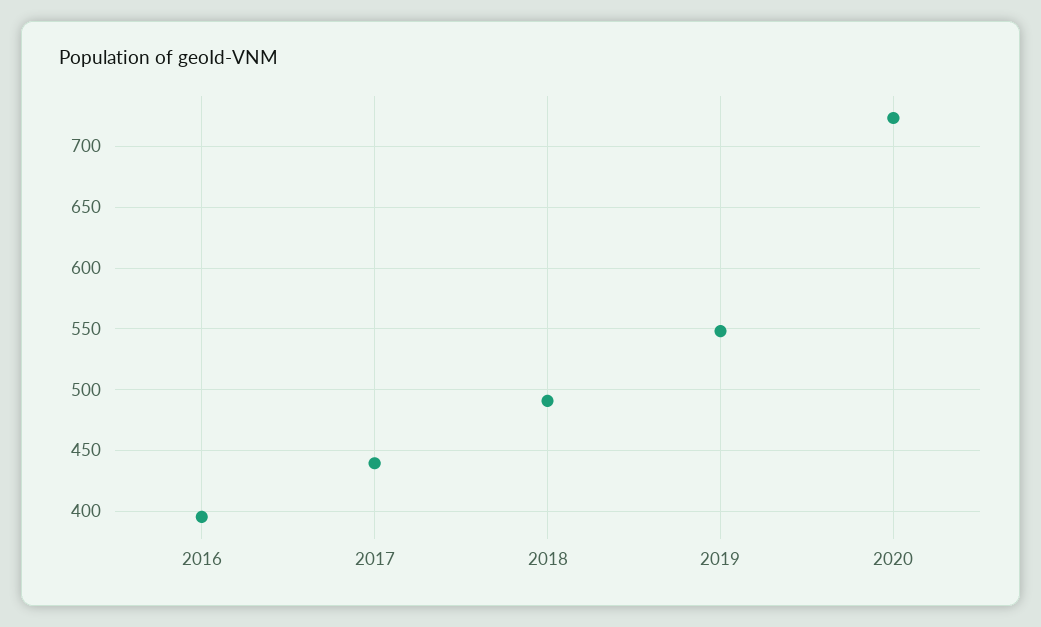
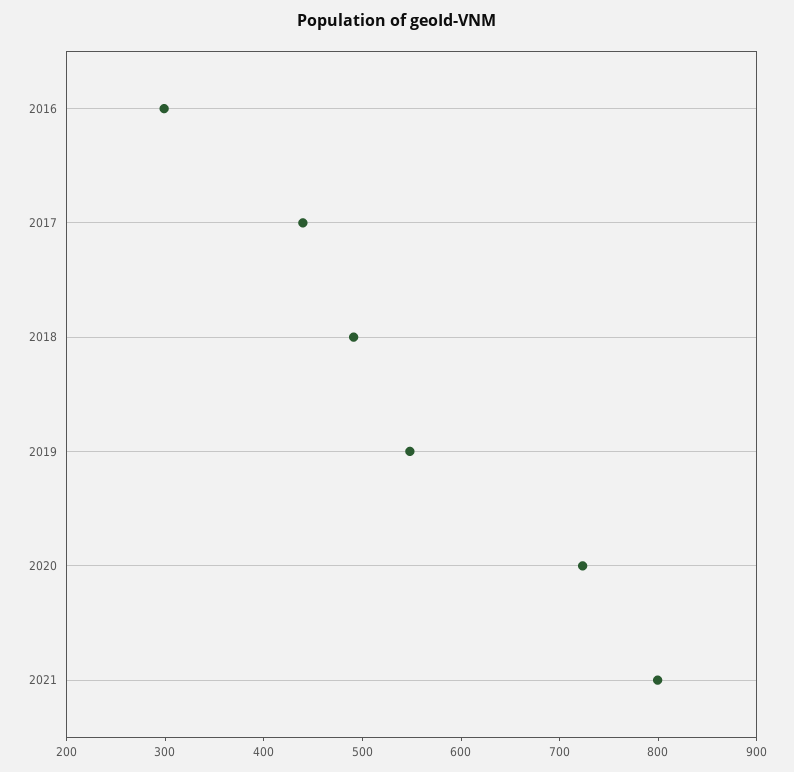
2016: 395 -> 300
2021: none -> 800

